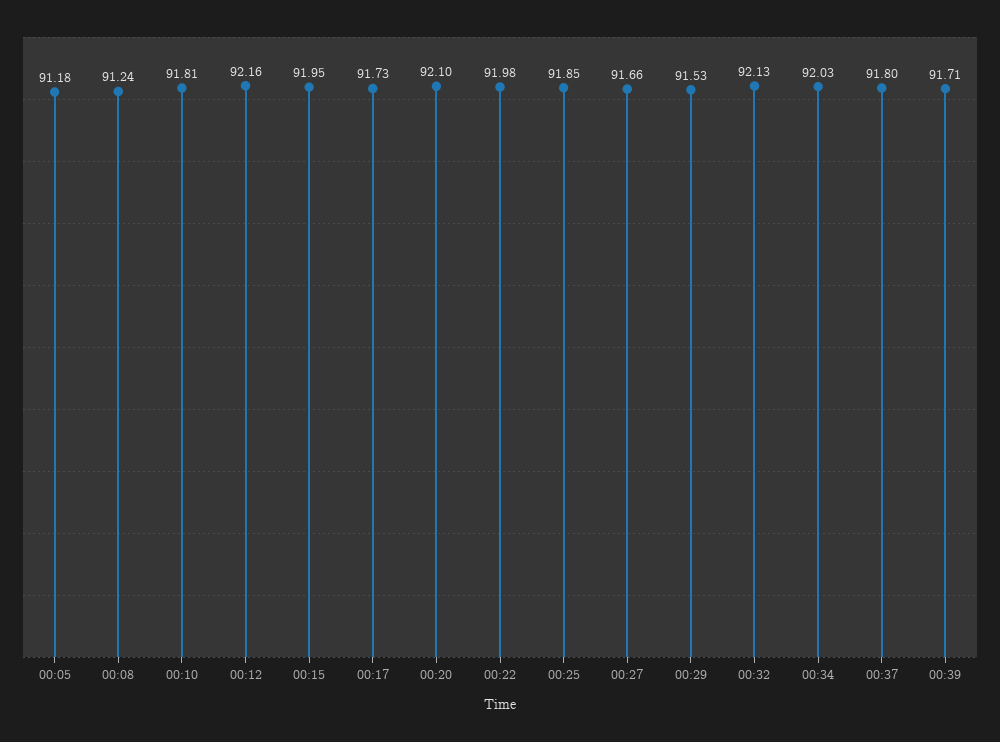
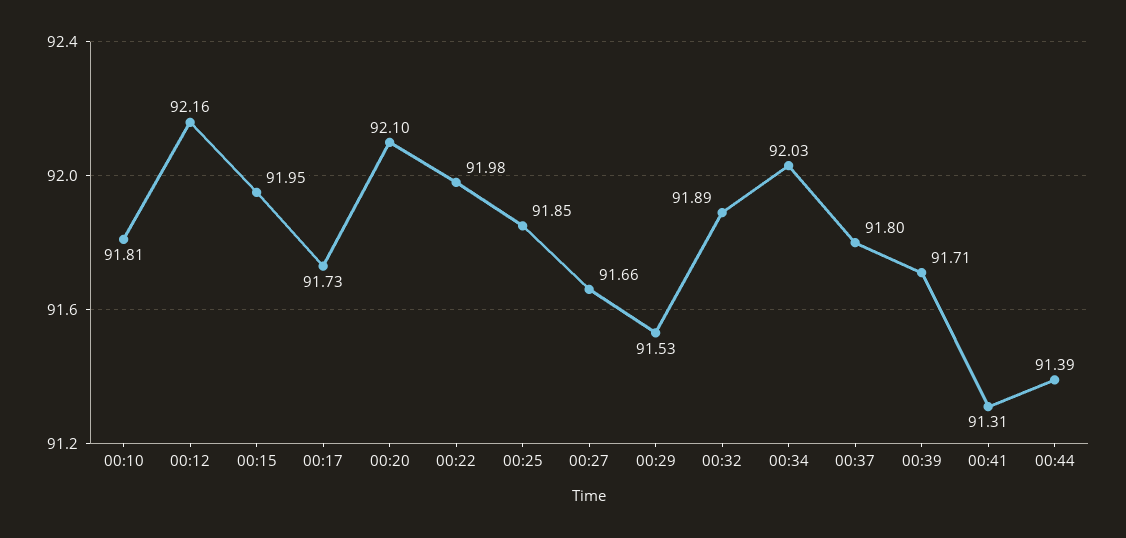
00:05: 91.18 -> none
00:08: 91.24 -> none
00:32: 92.13 -> 91.89
00:41: none -> 91.31
00:44: none -> 91.39

